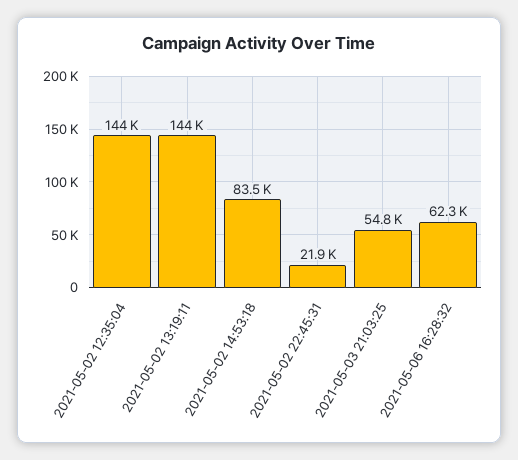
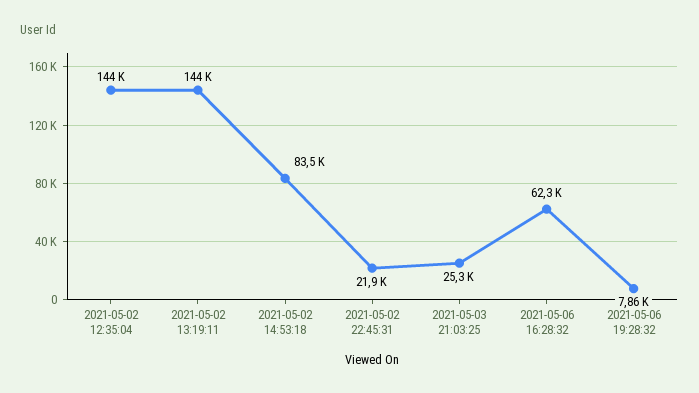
2021-05-03 21:03:25: 54800 -> 25300
2021-05-06 19:28:32: none -> 7860

